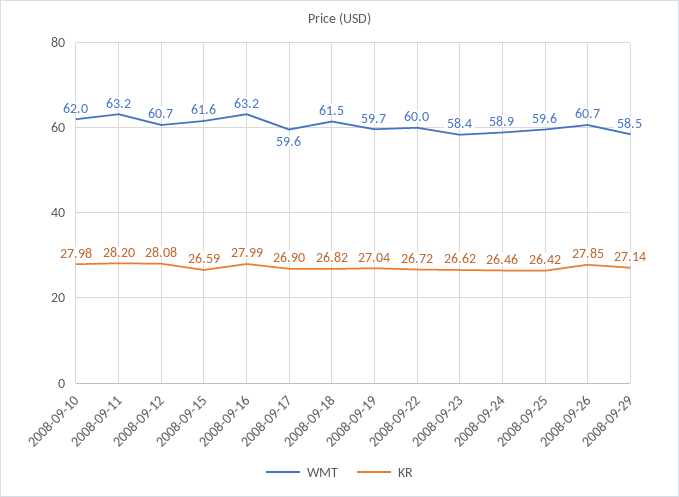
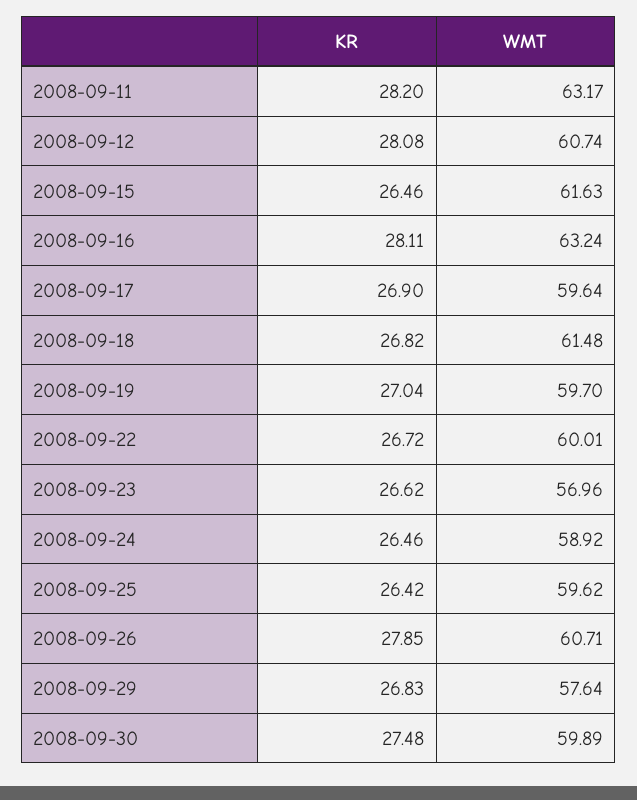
WMT, 2008-09-10: 62 -> none
KR, 2008-09-10: 27.98 -> none
KR, 2008-09-15: 26.59 -> 26.46
KR, 2008-09-16: 27.99 -> 28.11
WMT, 2008-09-23: 58.4 -> 56.96
WMT, 2008-09-29: 58.5 -> 57.64
KR, 2008-09-29: 27.14 -> 26.83
KR, 2008-09-30: none -> 27.48
WMT, 2008-09-30: none -> 59.89

